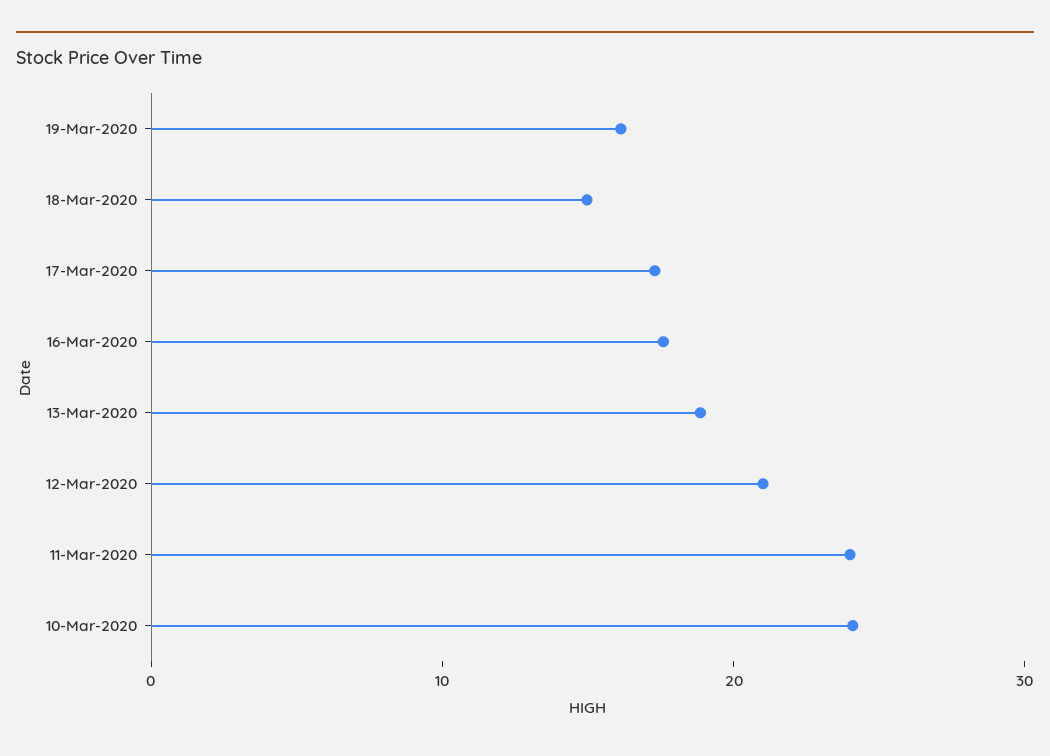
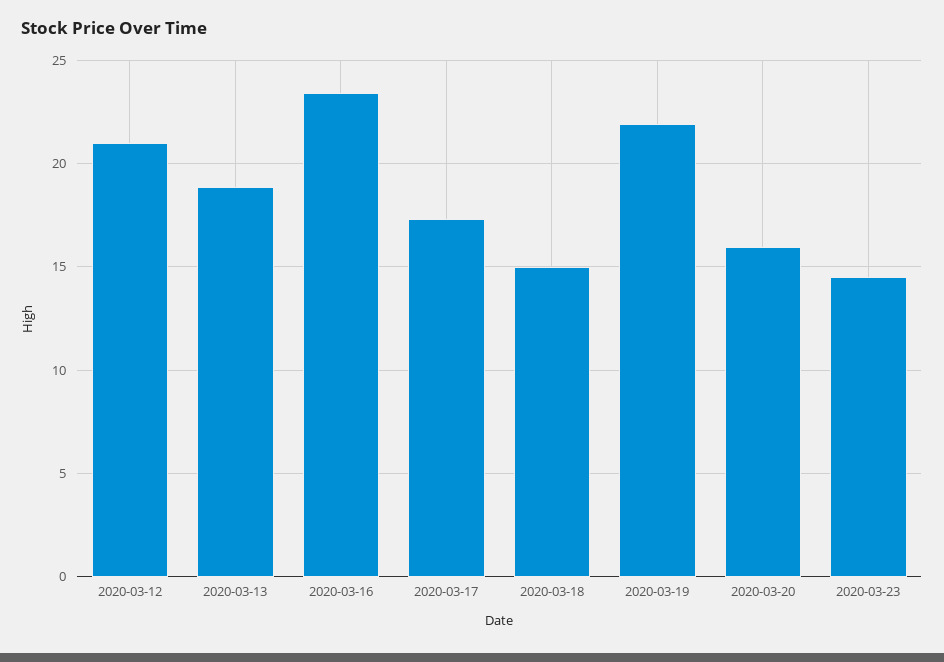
19-Mar-2020: 16 -> 22
16-Mar-2020: 18 -> 23.5
11-Mar-2020: 24 -> none
10-Mar-2020: 24 -> none
2020-03-20: none -> 16
2020-03-23: none -> 14.5

